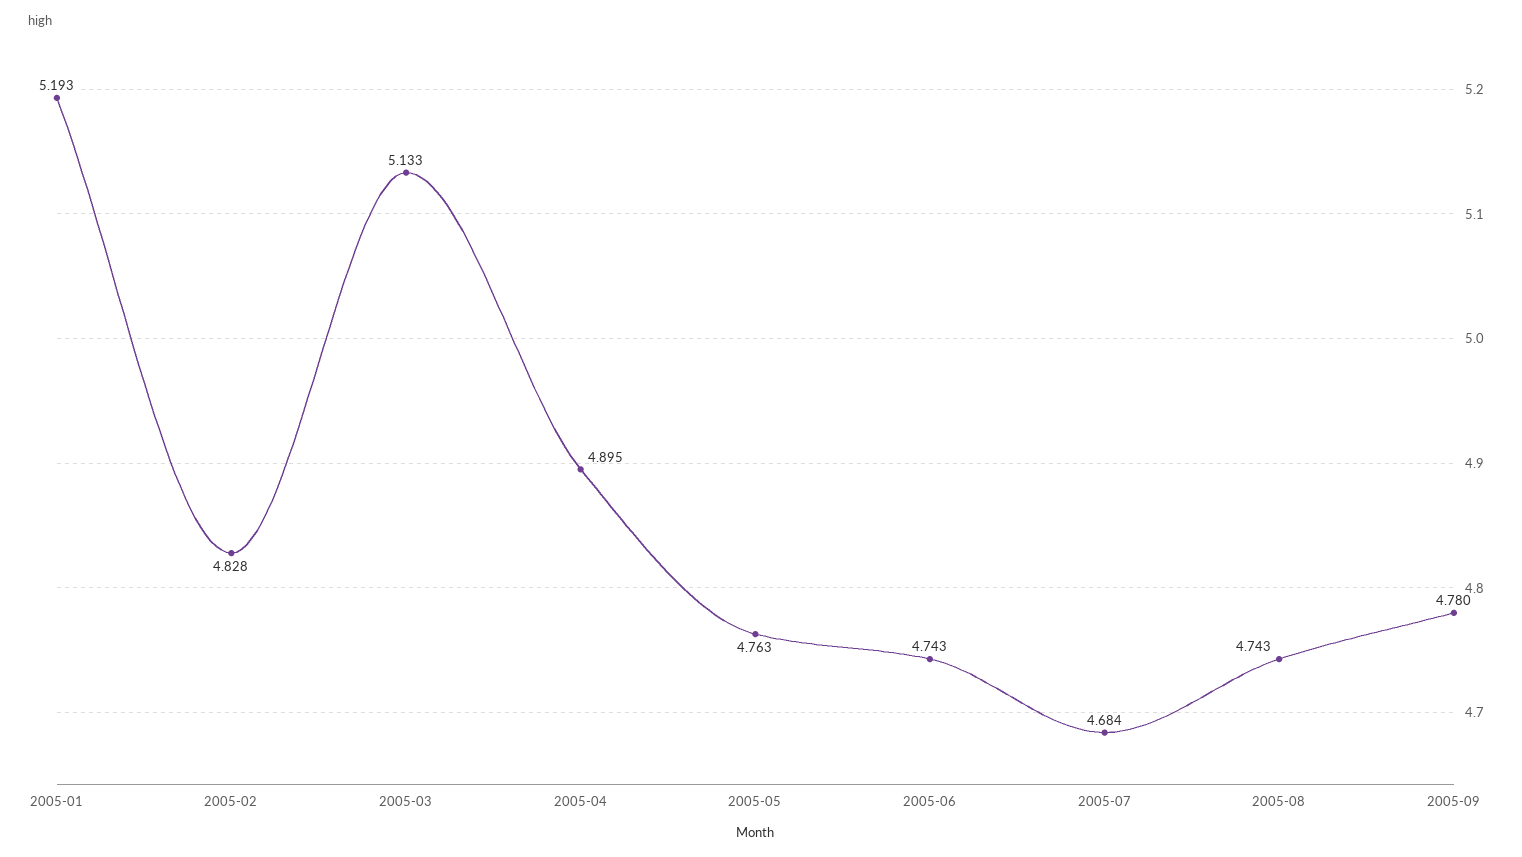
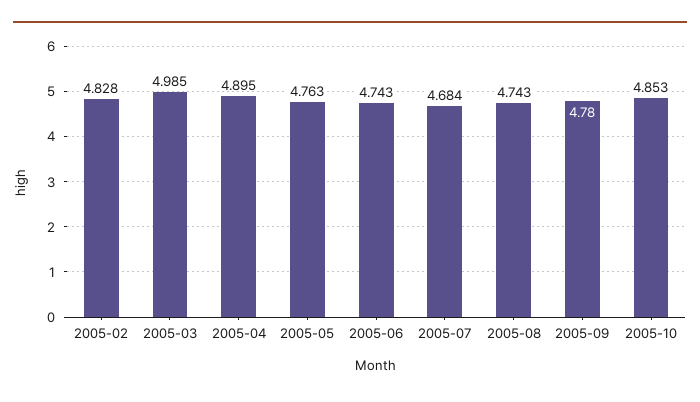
2005-01: 5.193 -> none
2005-03: 5.133 -> 4.985
2005-10: none -> 4.853

